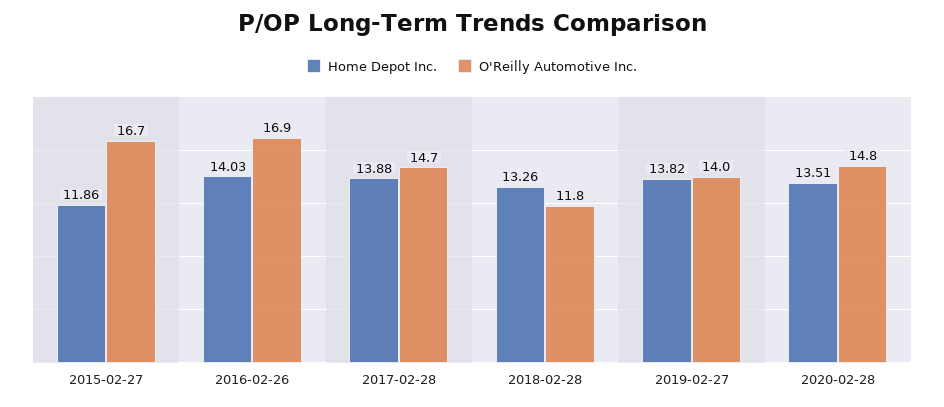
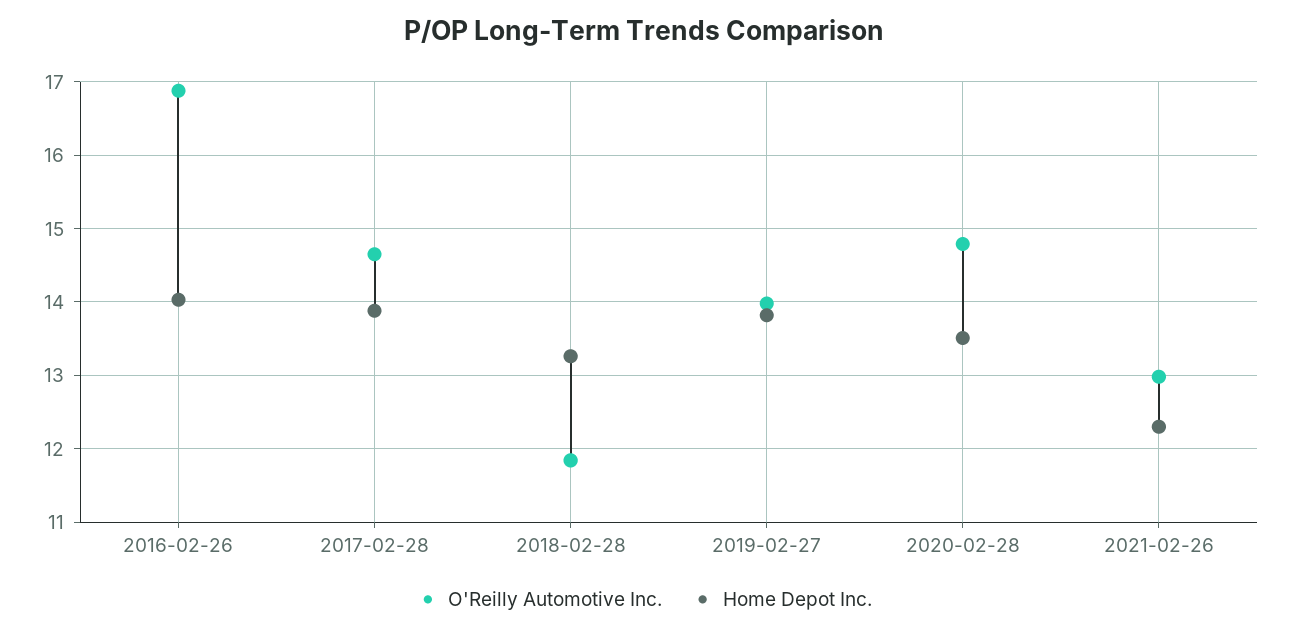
Home Depot Inc., 2015-02-27: 11.86 -> none
O'Reilly Automotive Inc., 2015-02-27: 16.7 -> none
O'Reilly Automotive Inc., 2021-02-26: none -> 13
Home Depot Inc., 2021-02-26: none -> 12.3

